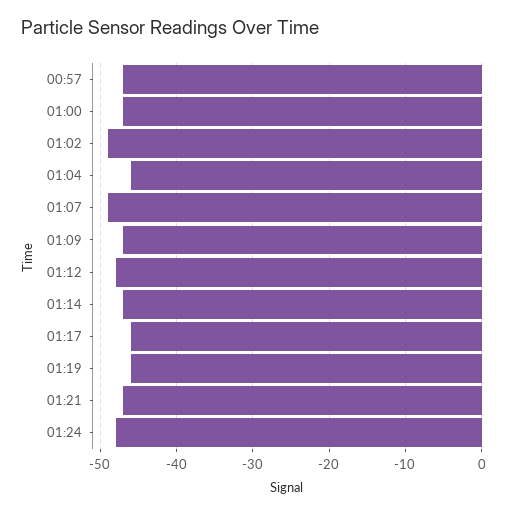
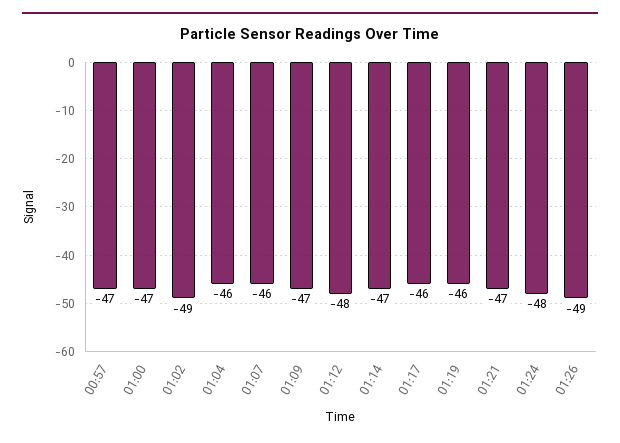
01:07: -49 -> -46
01:26: none -> -49

